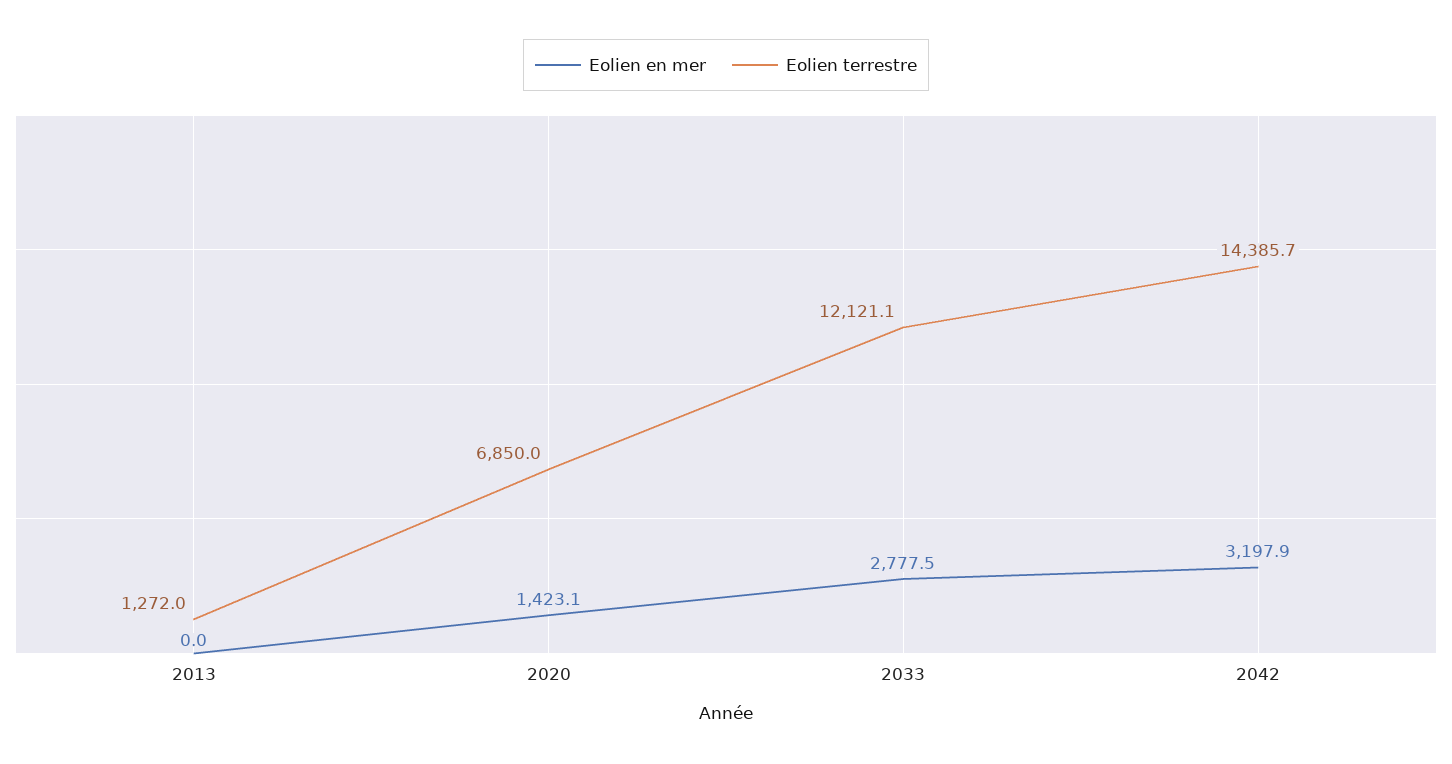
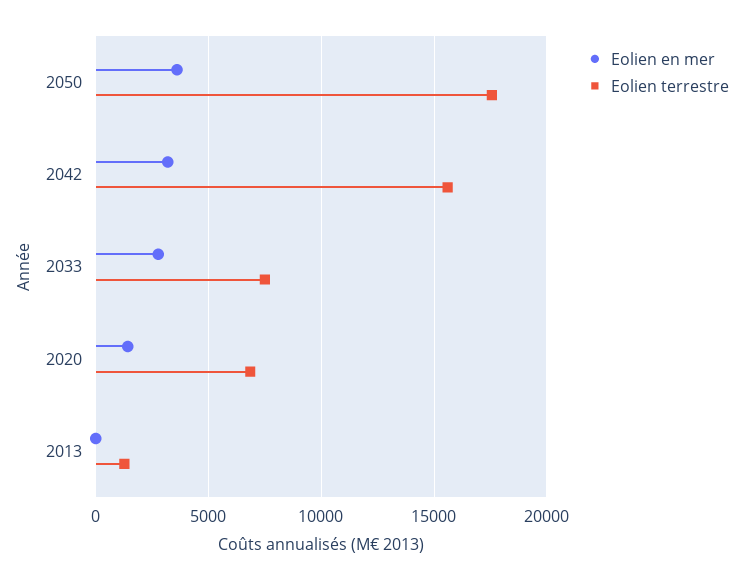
Eolien terrestre, 2033: 12121.1 -> 7500
Eolien terrestre, 2042: 14385.7 -> 15500
Eolien en mer, 2050: none -> 3500
Eolien terrestre, 2050: none -> 17500

